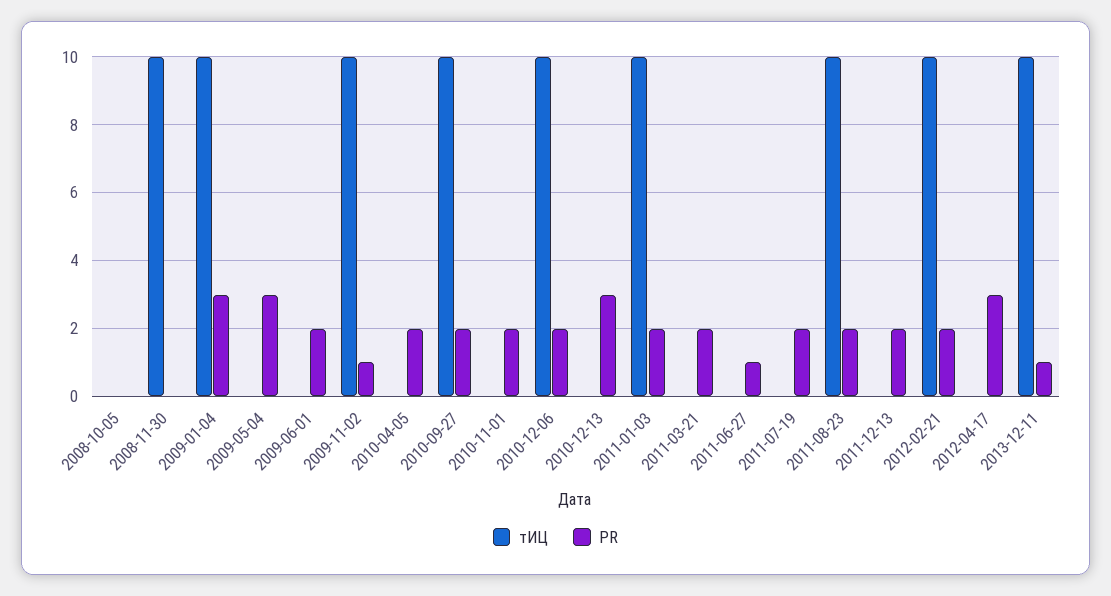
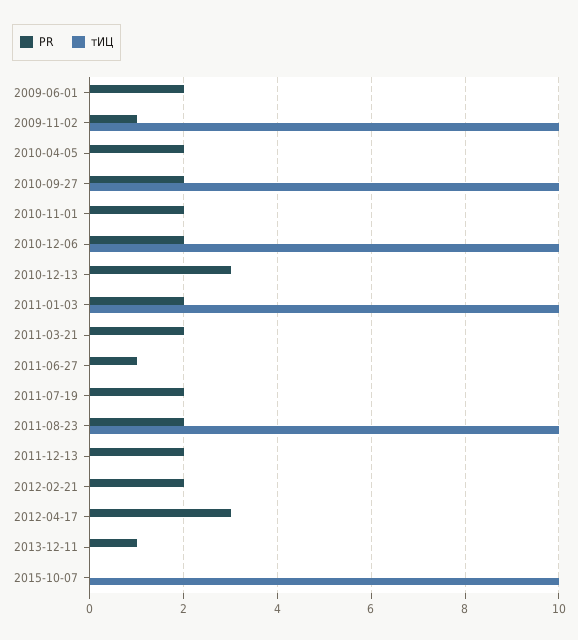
тИЦ, 2008-10-05: 0 -> none
PR, 2008-10-05: 0 -> none
тИЦ, 2008-11-30: 10 -> none
PR, 2008-11-30: 0 -> none
тИЦ, 2009-01-04: 10 -> none
PR, 2009-01-04: 3 -> none
тИЦ, 2009-05-04: 0 -> none
PR, 2009-05-04: 3 -> none
тИЦ, 2012-02-21: 10 -> 0
тИЦ, 2013-12-11: 10 -> 0
PR, 2015-10-07: none -> 0
тИЦ, 2015-10-07: none -> 10

